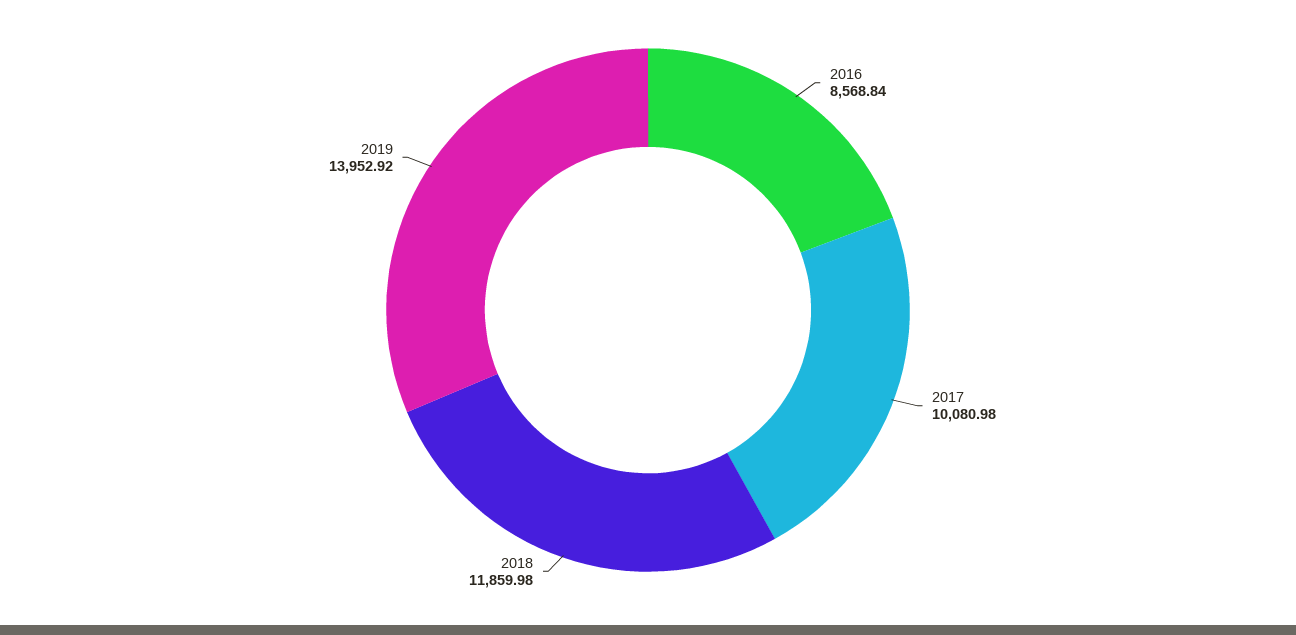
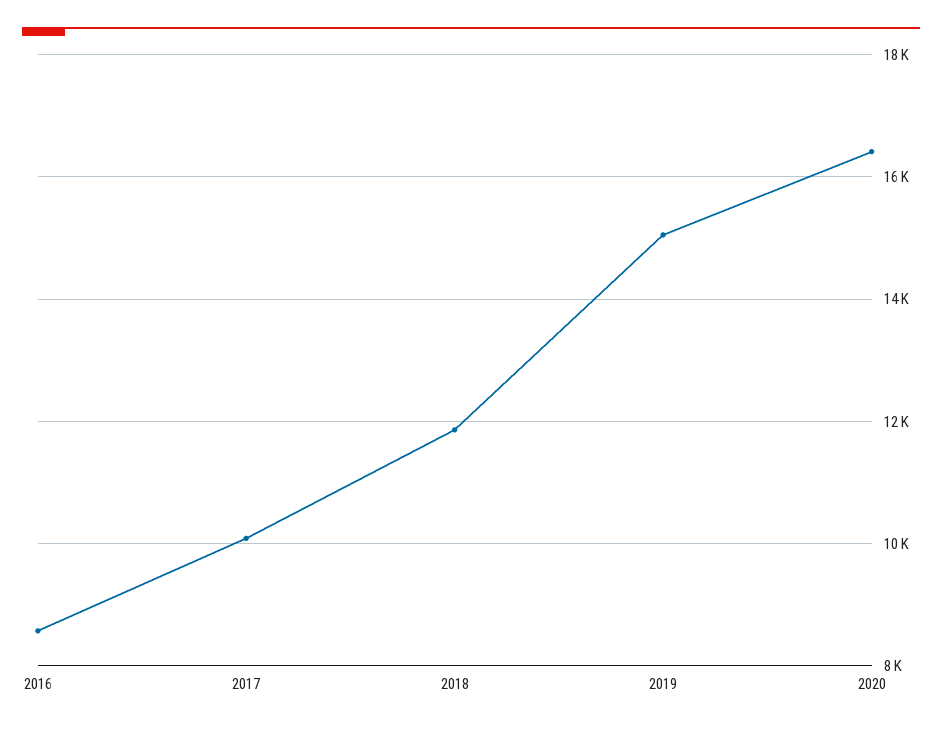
2019: 13952.92 -> 15000
2020: none -> 16400

